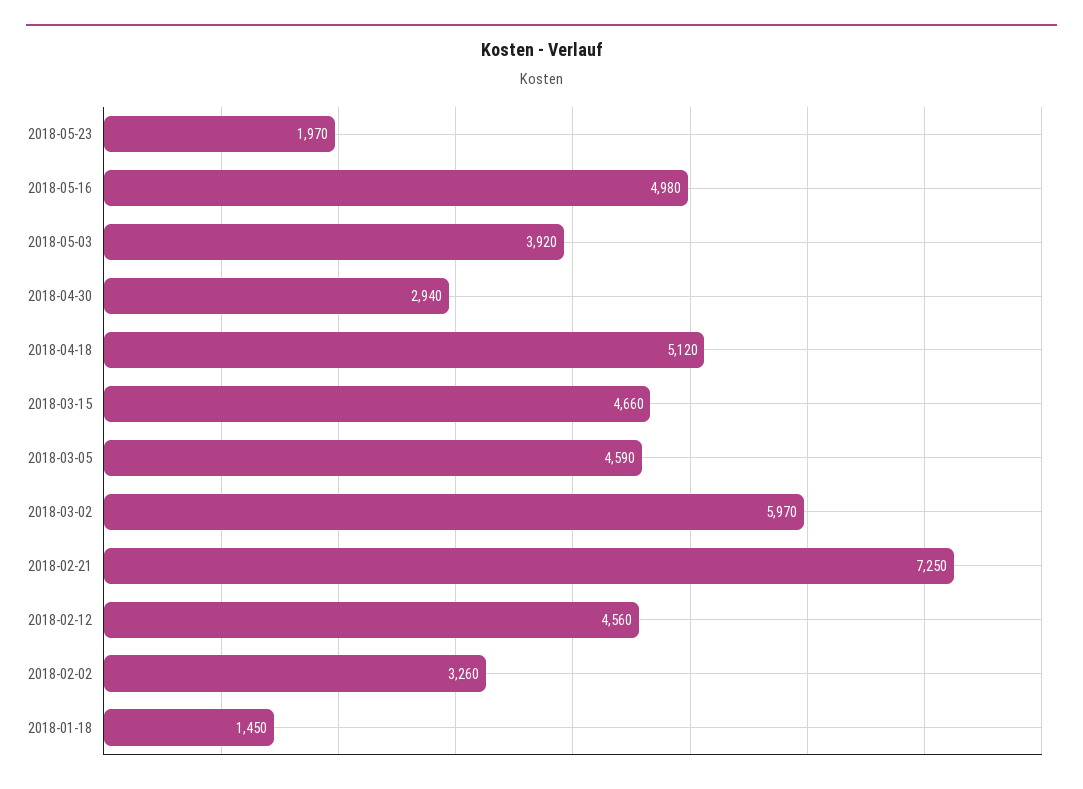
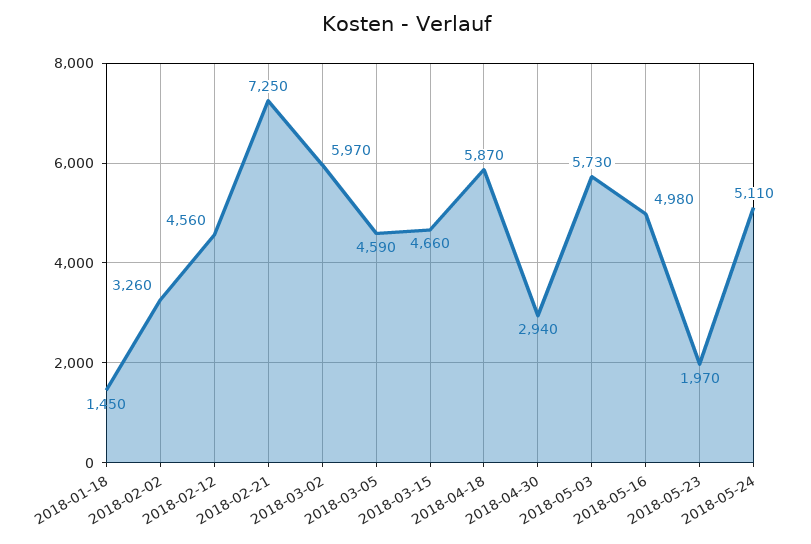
2018-05-03: 3920 -> 5730
2018-04-18: 5120 -> 5870
2018-05-24: none -> 5110

